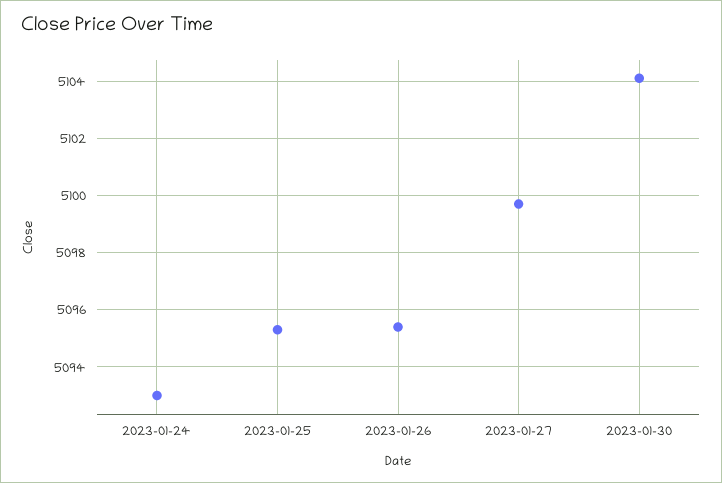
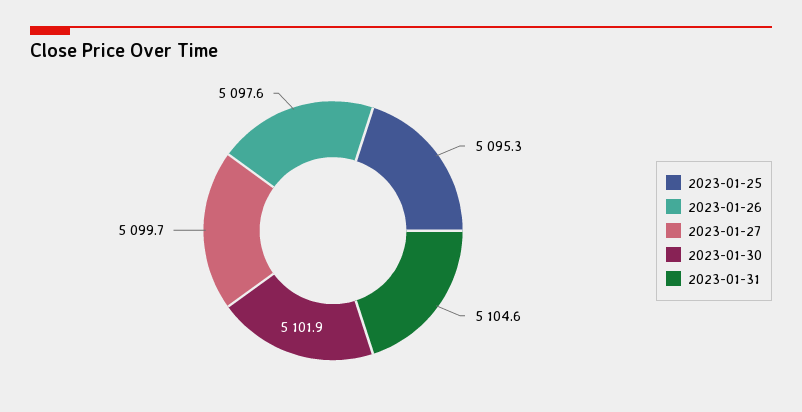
2023-01-24: 5093 -> none
2023-01-26: 5095.5 -> 5097.6
2023-01-30: 5104 -> 5101.9
2023-01-31: none -> 5104.6

